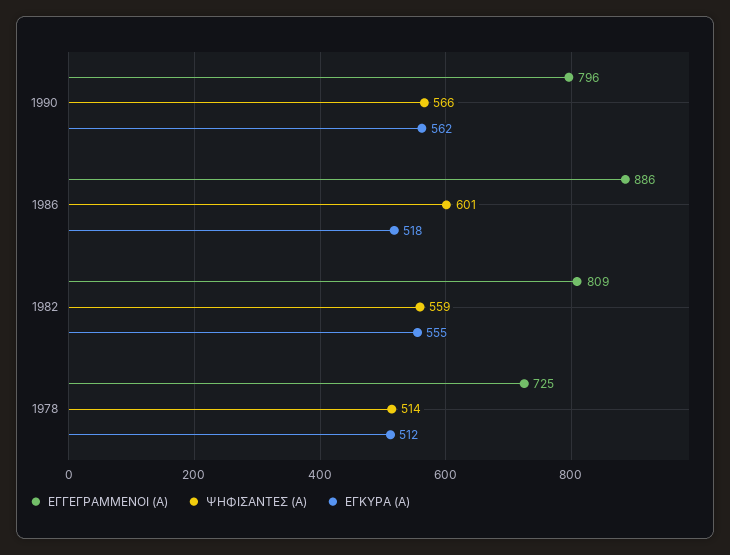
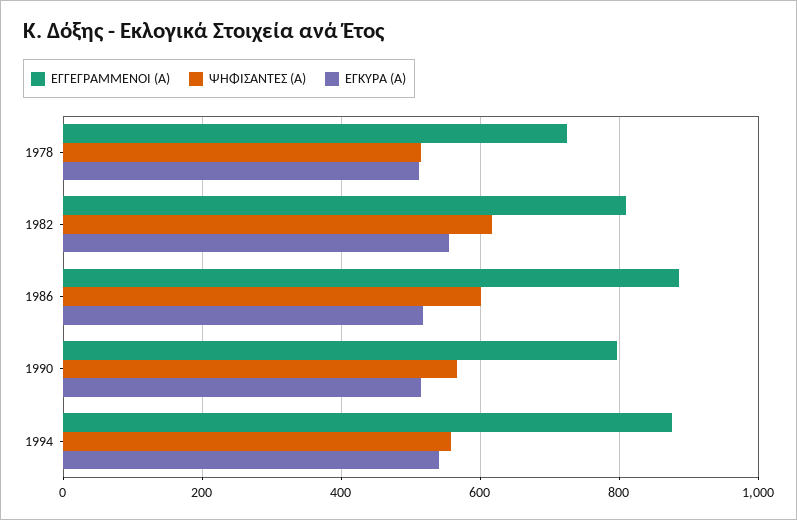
ΕΓΚΥΡΑ (Α), 1990: 562 -> 520
ΨΗΦΙΣΑΝΤΕΣ (Α), 1982: 559 -> 620
ΕΓΓΕΓΡΑΜΜΕΝΟΙ (Α), 1994: none -> 880
ΨΗΦΙΣΑΝΤΕΣ (Α), 1994: none -> 560
ΕΓΚΥΡΑ (Α), 1994: none -> 540

